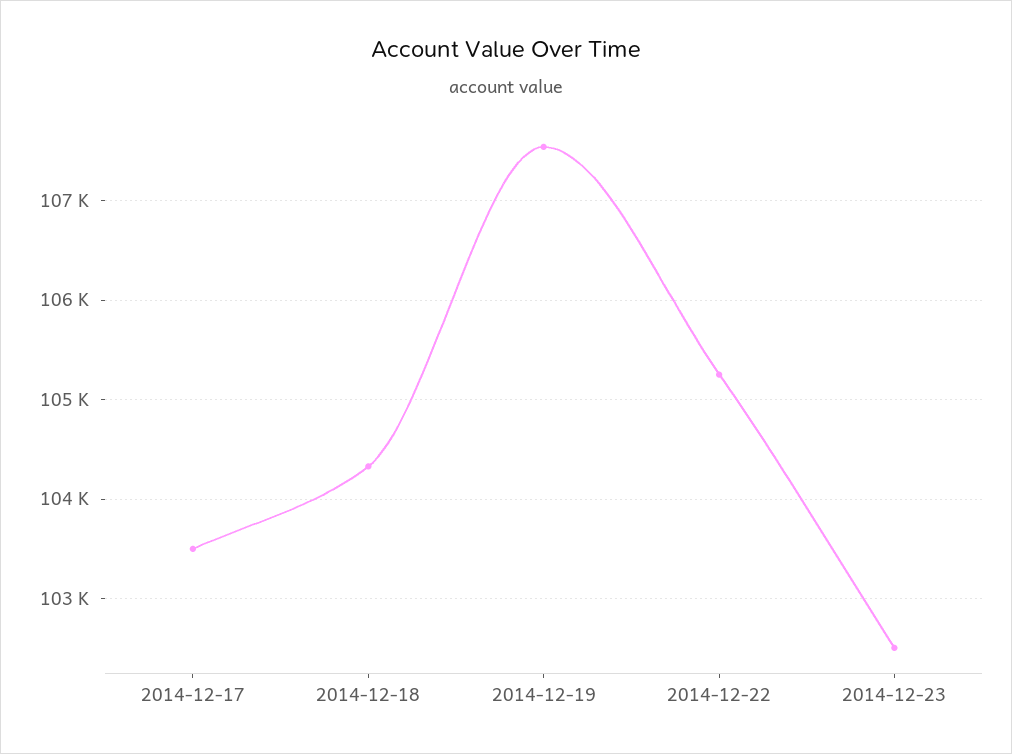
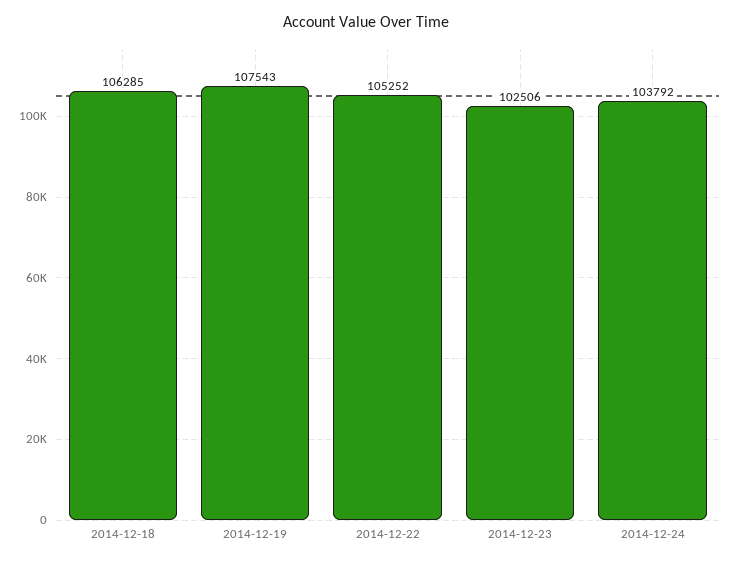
2014-12-17: 103500 -> none
2014-12-18: 104300 -> 106285
2014-12-24: none -> 103792

